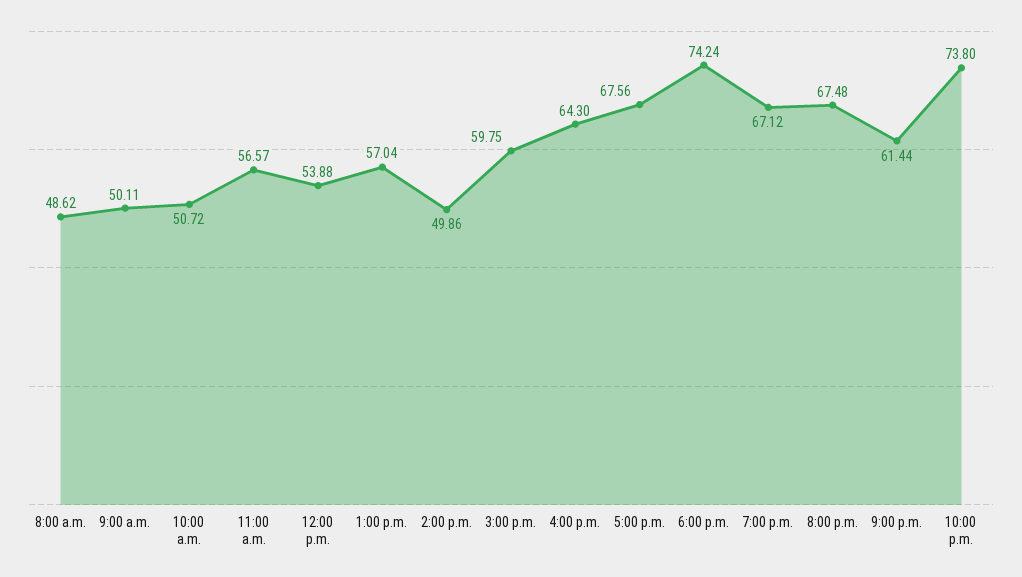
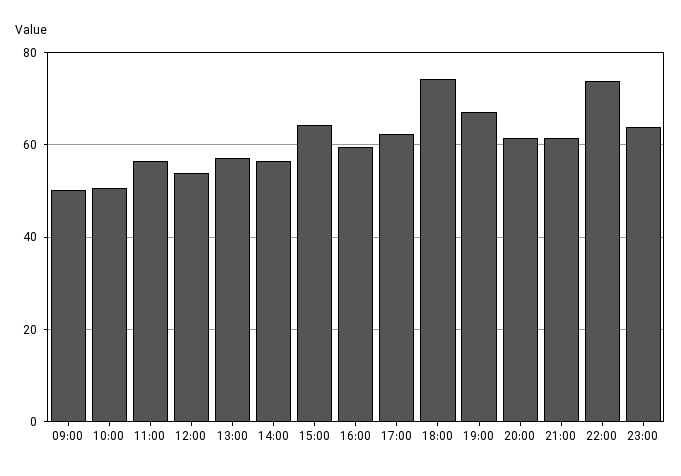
8:00 a.m.: 48.62 -> none
2:00 p.m.: 49.86 -> 56
3:00 p.m.: 59.75 -> 64
4:00 p.m.: 64.3 -> 60
5:00 p.m.: 67.56 -> 62
8:00 p.m.: 67.48 -> 62
23:00: none -> 64

